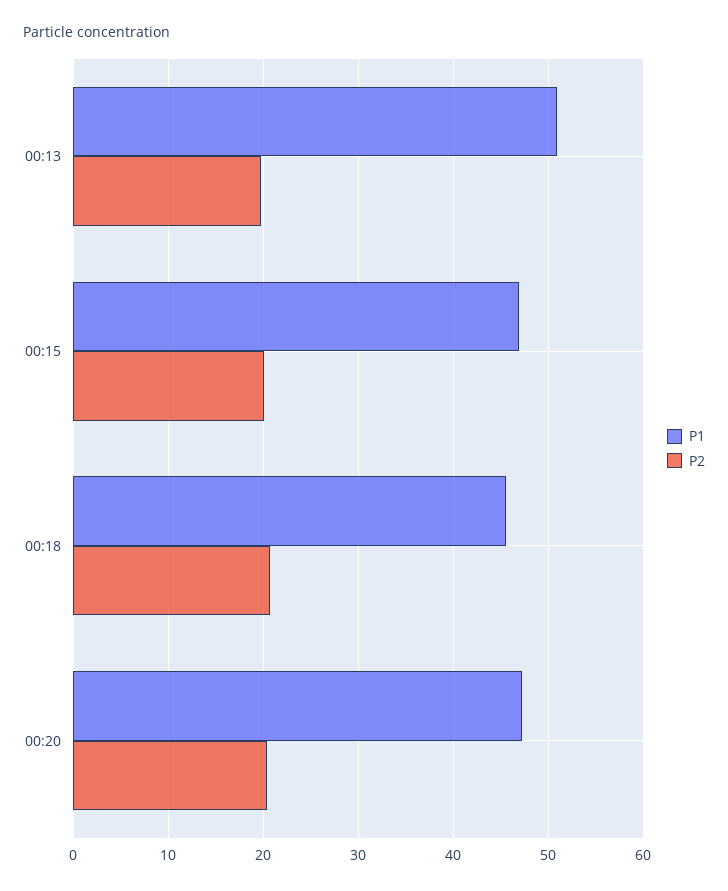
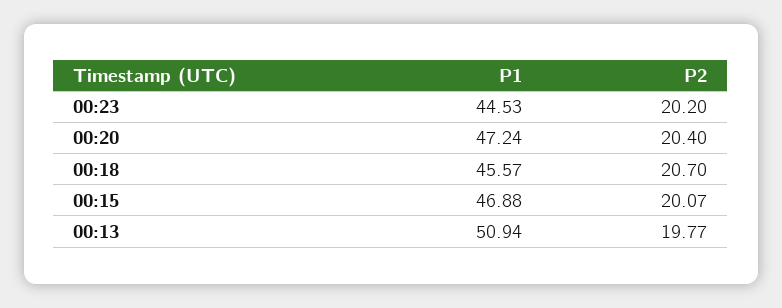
P1, 00:23: none -> 44.53
P2, 00:23: none -> 20.2

